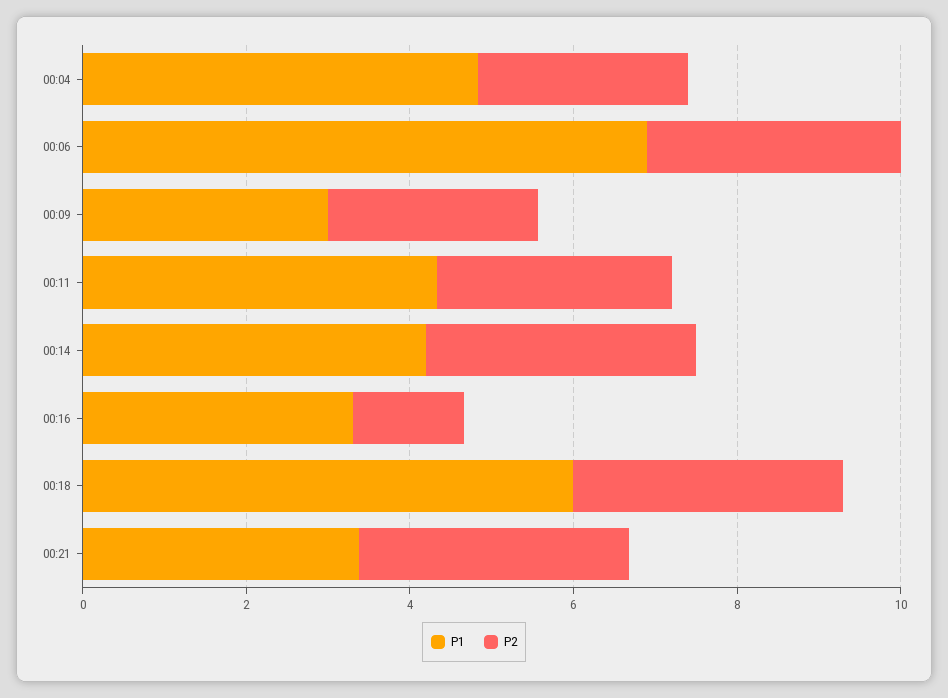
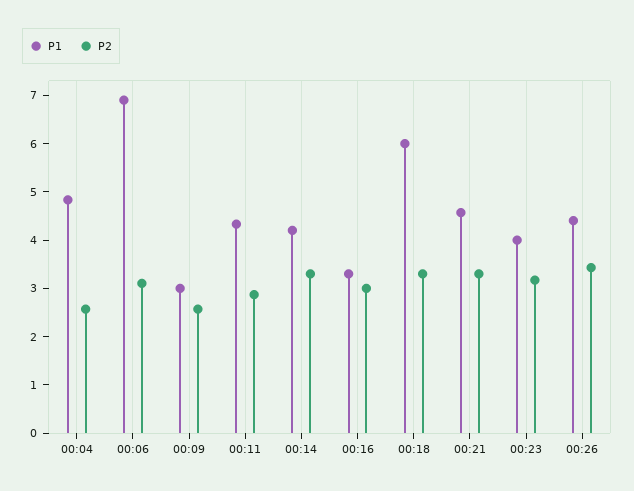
P2, 00:16: 1.5 -> 3
P1, 00:21: 3.5 -> 4.6
P1, 00:23: none -> 4
P2, 00:23: none -> 3.2
P1, 00:26: none -> 4.4
P2, 00:26: none -> 3.4

